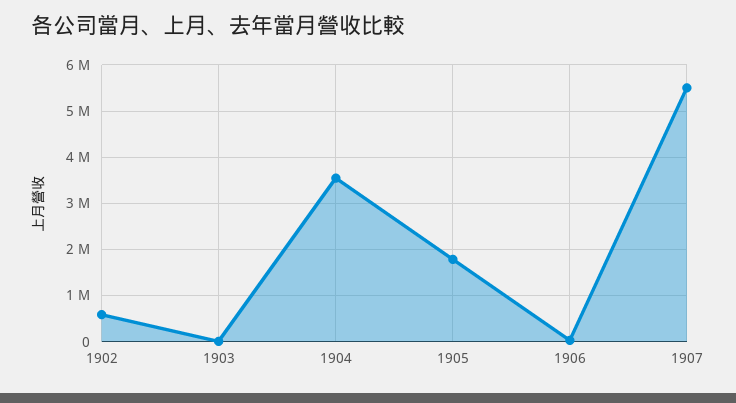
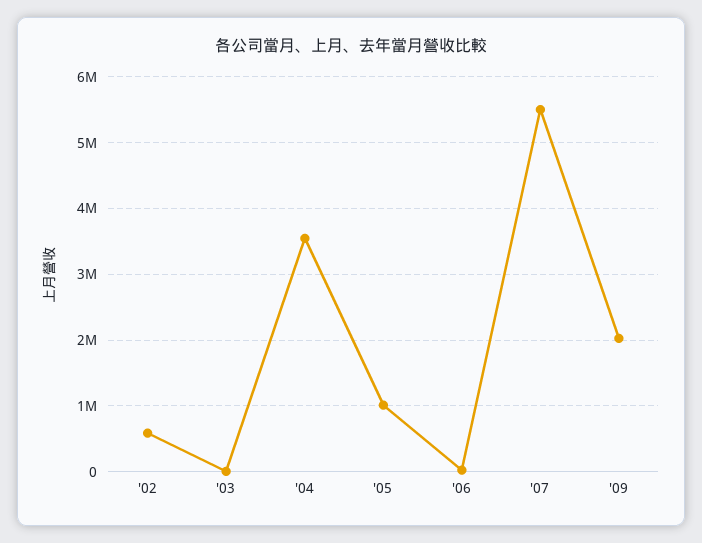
1905: 1800000 -> 1000000
'09: none -> 2000000

